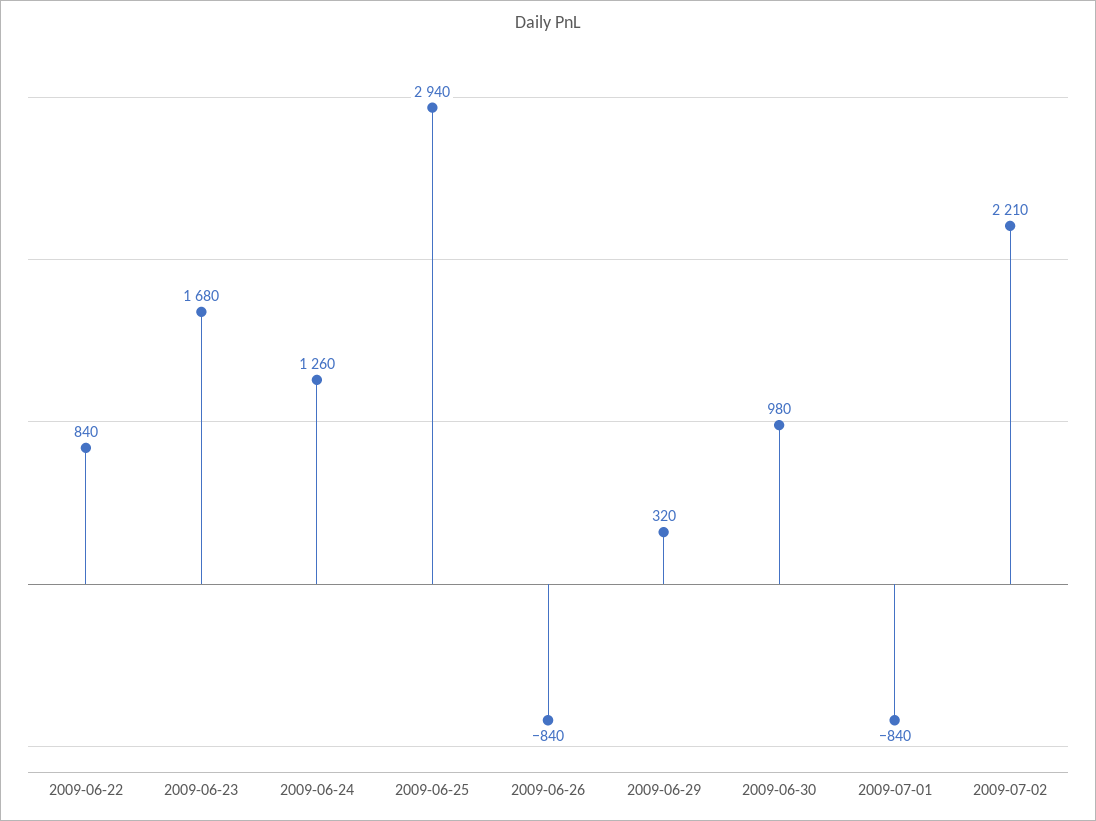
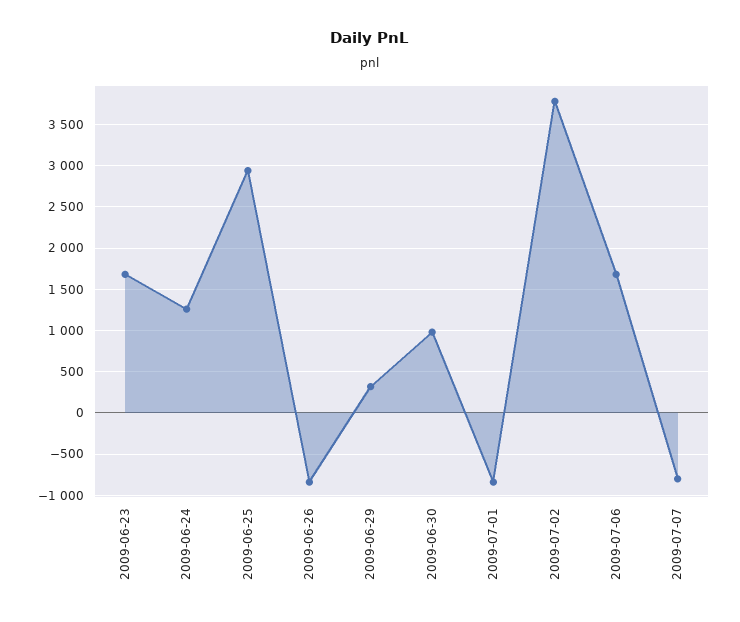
2009-06-22: 840 -> none
2009-07-02: 2210 -> 3800
2009-07-06: none -> 1700
2009-07-07: none -> -800

